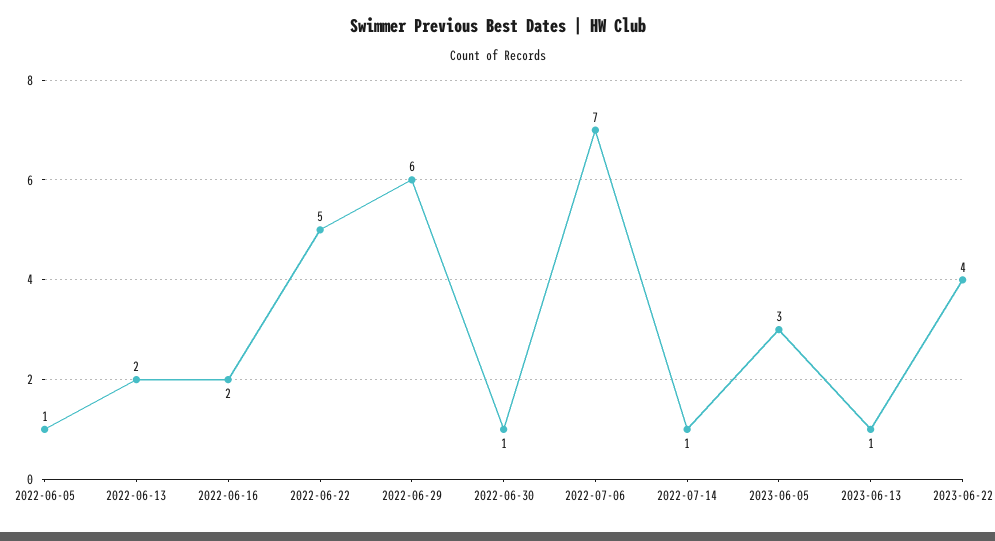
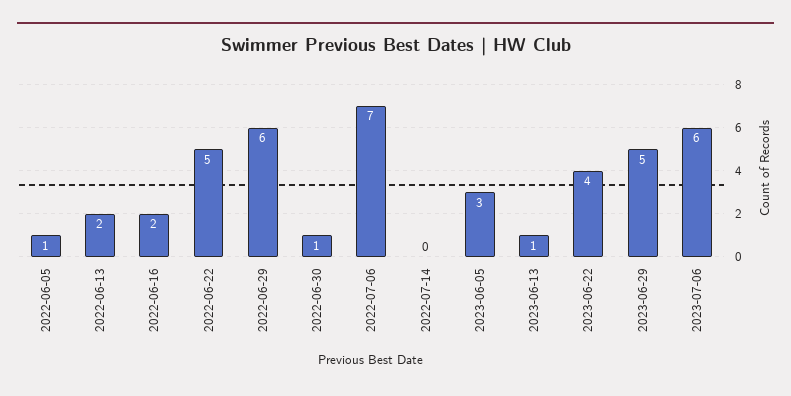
2022-07-14: 1 -> 0
2023-06-29: none -> 5
2023-07-06: none -> 6

